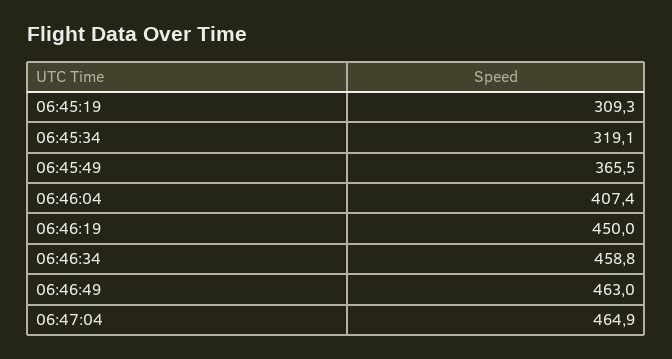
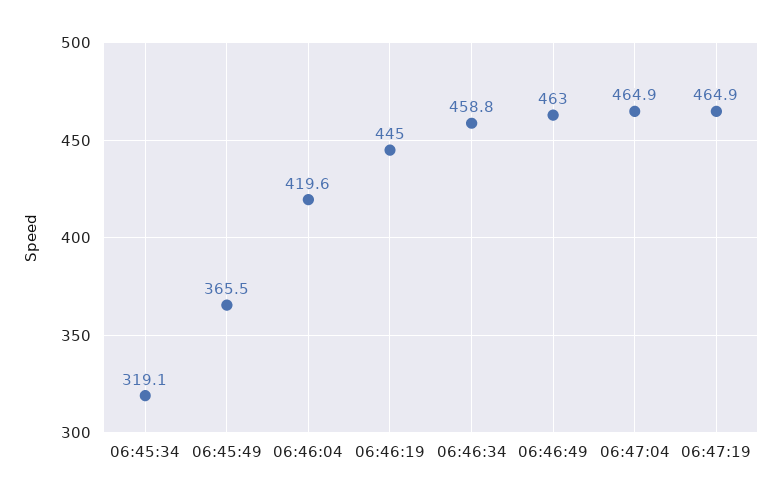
06:45:19: 309.3 -> none
06:46:04: 407.4 -> 419.6
06:46:19: 450 -> 445
06:47:19: none -> 464.9

